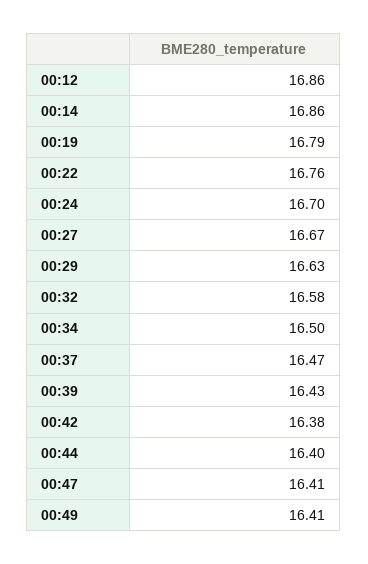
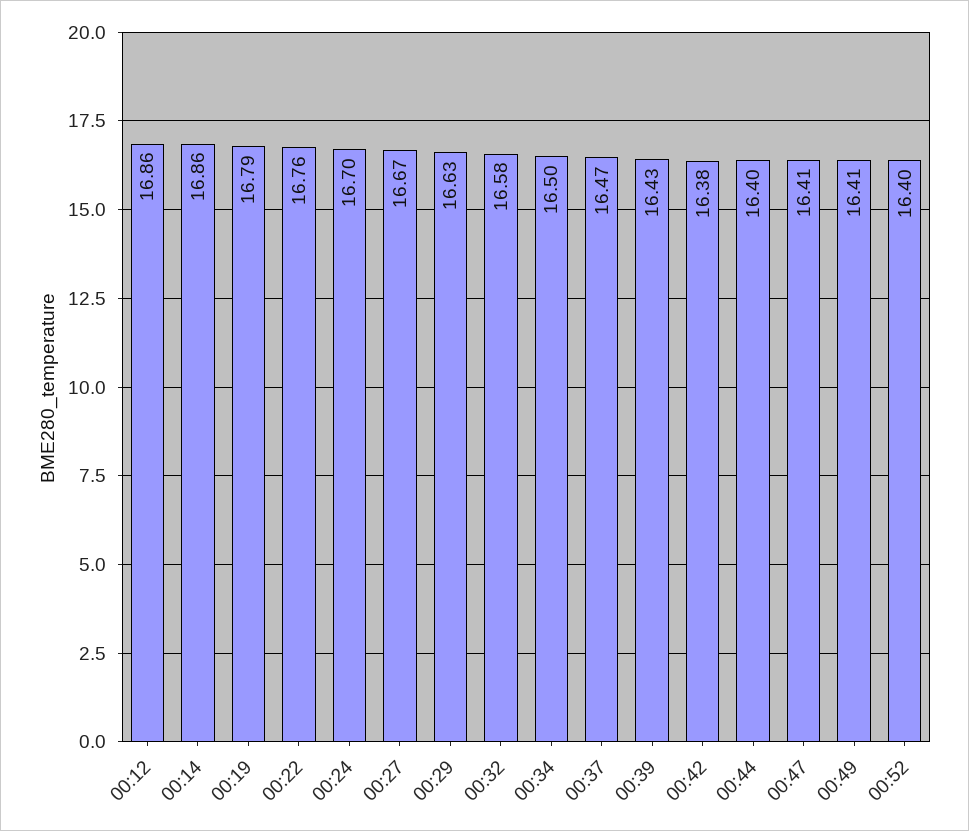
00:52: none -> 16.4

